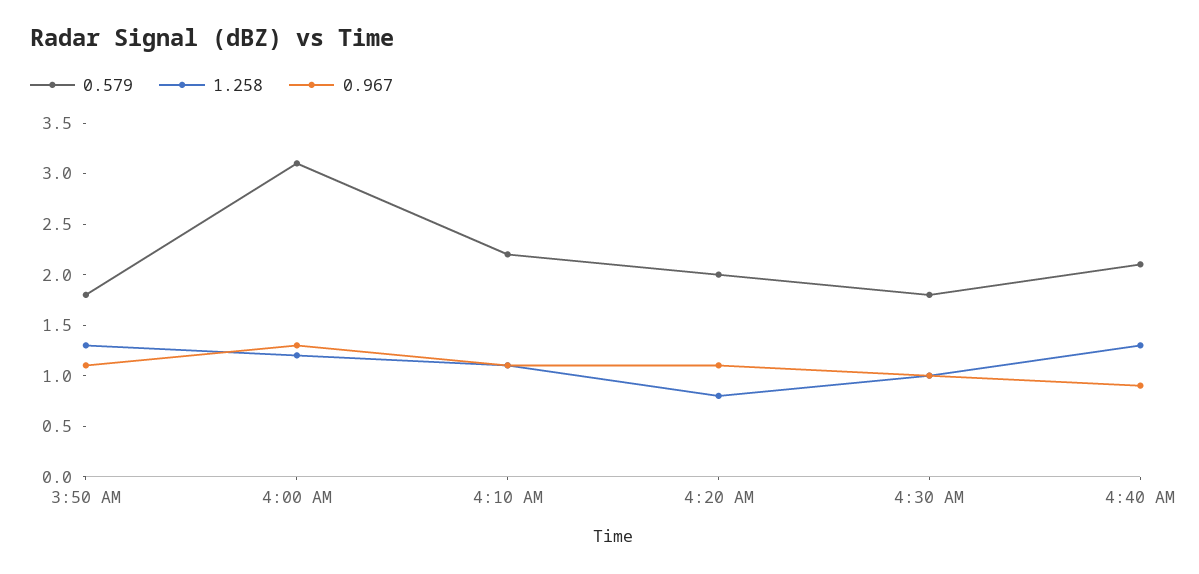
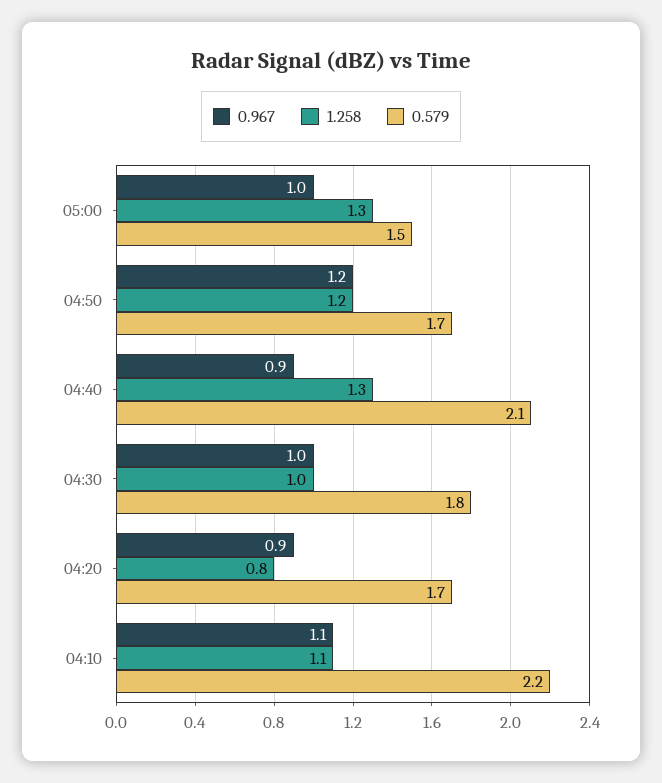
0.579, 3:50 AM: 1.8 -> none
1.258, 3:50 AM: 1.3 -> none
0.967, 3:50 AM: 1.1 -> none
0.579, 4:00 AM: 3.1 -> none
1.258, 4:00 AM: 1.2 -> none
0.967, 4:00 AM: 1.3 -> none
0.579, 4:20 AM: 2 -> 1.7
0.967, 4:20 AM: 1.1 -> 0.9
0.967, 05:00: none -> 1
1.258, 05:00: none -> 1.3
0.579, 05:00: none -> 1.5
0.967, 04:50: none -> 1.2
1.258, 04:50: none -> 1.2
0.579, 04:50: none -> 1.7

